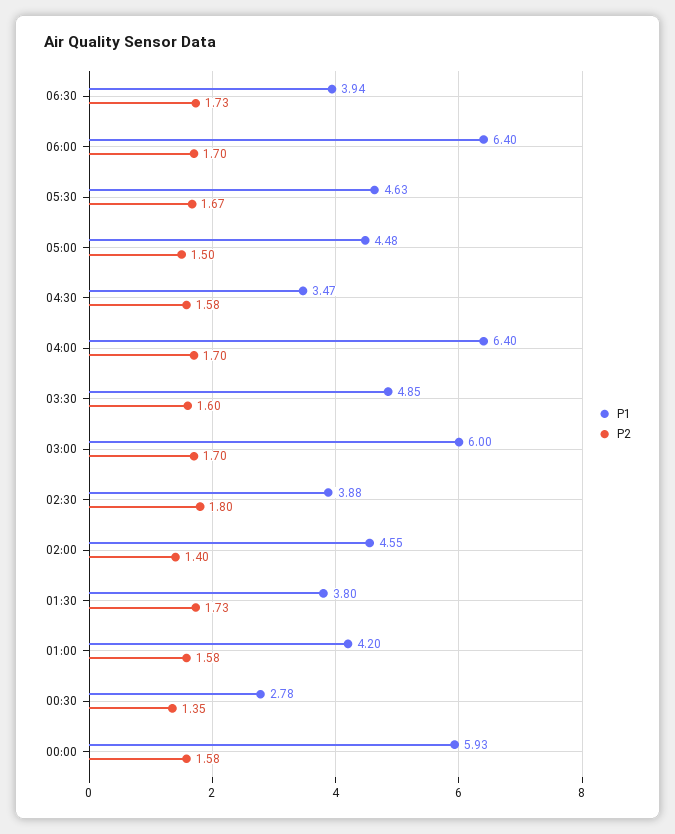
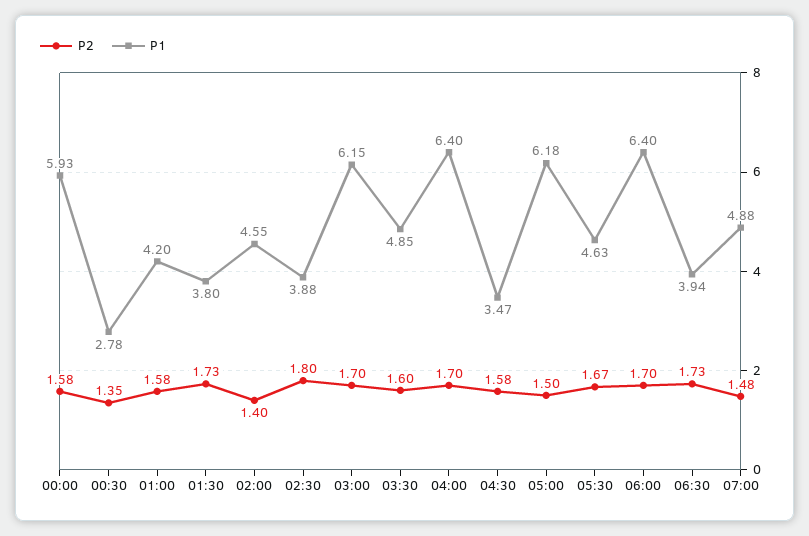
P1, 05:00: 4.48 -> 6.18
P1, 03:00: 6 -> 6.15
P2, 07:00: none -> 1.48
P1, 07:00: none -> 4.88

